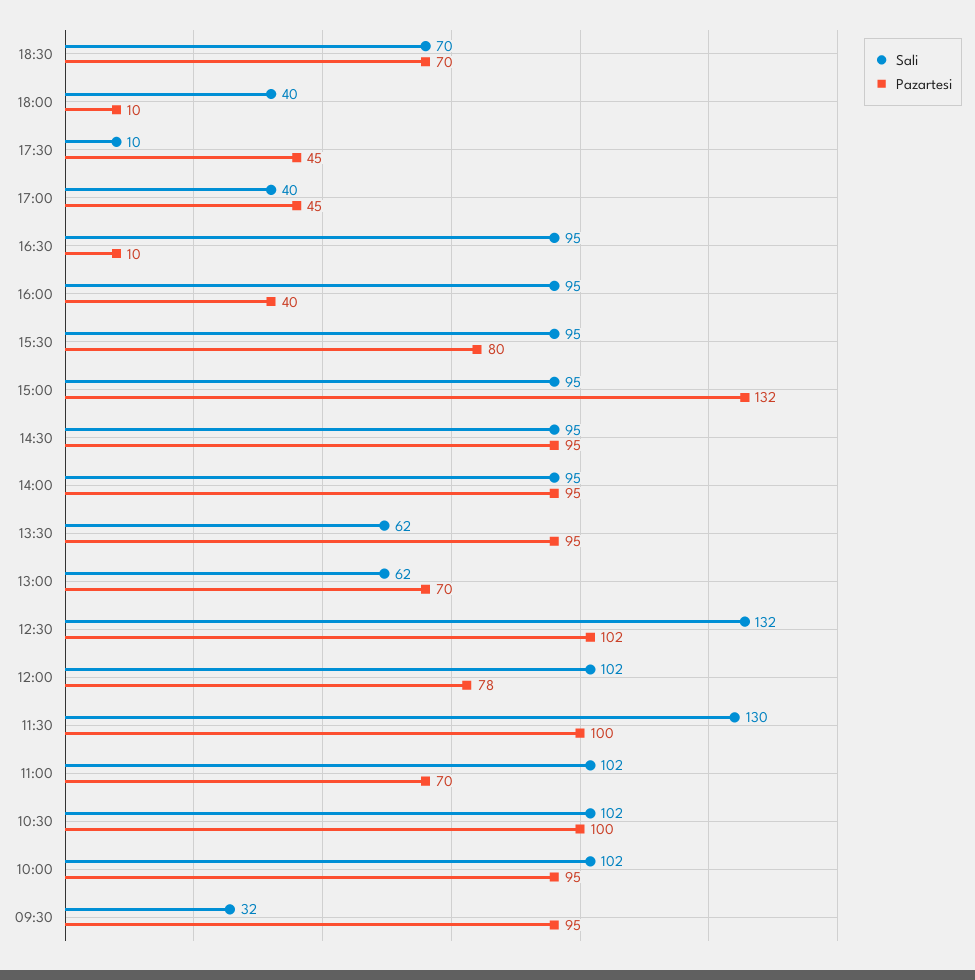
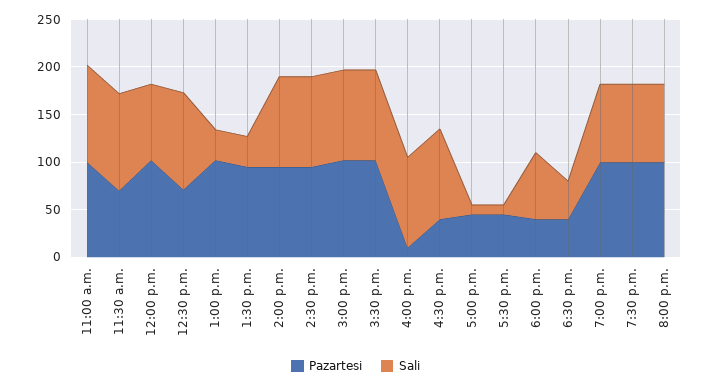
Sali, 18:30: 70 -> 40
Pazartesi, 18:30: 70 -> 40
Sali, 18:00: 40 -> 70
Pazartesi, 18:00: 10 -> 40
Sali, 17:00: 40 -> 10
Pazartesi, 16:30: 10 -> 40
Pazartesi, 16:00: 40 -> 10
Pazartesi, 15:30: 80 -> 100
Pazartesi, 15:00: 132 -> 100
Sali, 13:30: 62 -> 30
Sali, 13:00: 62 -> 30
Pazartesi, 13:00: 70 -> 100
Sali, 12:30: 132 -> 100
Pazartesi, 12:30: 102 -> 70
Sali, 12:00: 102 -> 80
Pazartesi, 12:00: 78 -> 100
Sali, 11:30: 130 -> 100
Pazartesi, 11:30: 100 -> 70
Pazartesi, 11:00: 70 -> 100
Sali, 10:30: 102 -> none
Pazartesi, 10:30: 100 -> none
Sali, 10:00: 102 -> none
Pazartesi, 10:00: 95 -> none
Sali, 09:30: 32 -> none
Pazartesi, 09:30: 95 -> none
Pazartesi, 7:00 p.m.: none -> 100
Sali, 7:00 p.m.: none -> 80
Pazartesi, 7:30 p.m.: none -> 100
Sali, 7:30 p.m.: none -> 80
Pazartesi, 8:00 p.m.: none -> 100
Sali, 8:00 p.m.: none -> 80

